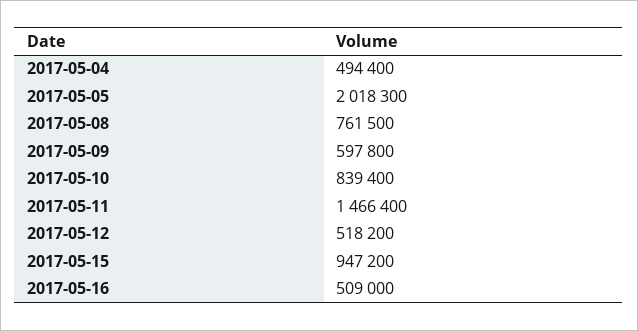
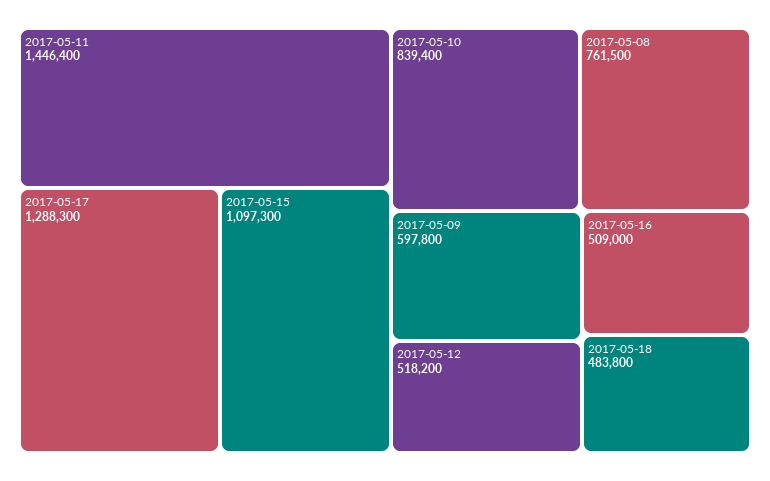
2017-05-04: 494400 -> none
2017-05-05: 2018300 -> none
2017-05-11: 1466400 -> 1446400
2017-05-15: 947200 -> 1097300
2017-05-17: none -> 1288300
2017-05-18: none -> 483800

